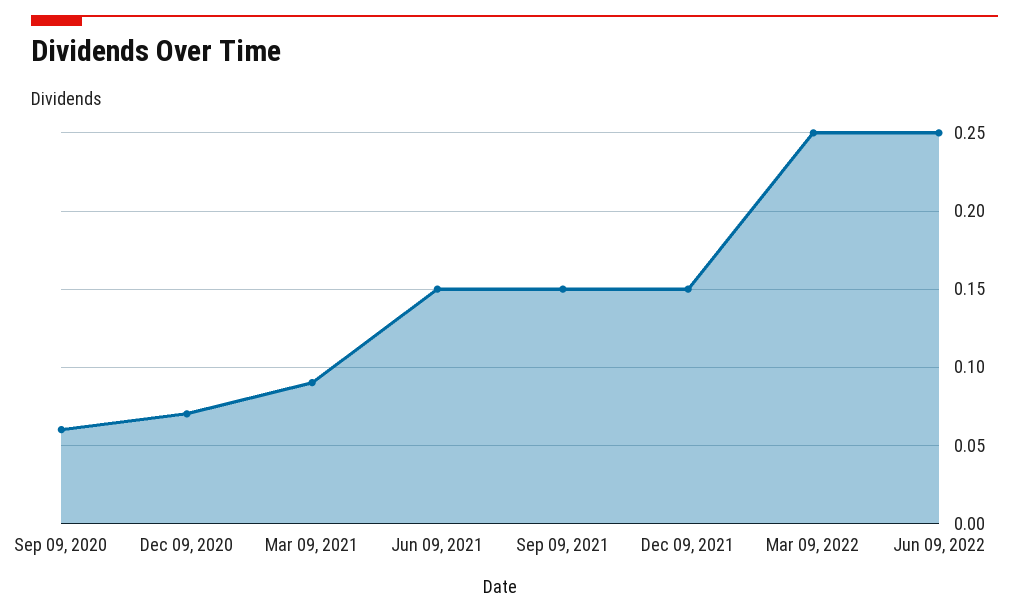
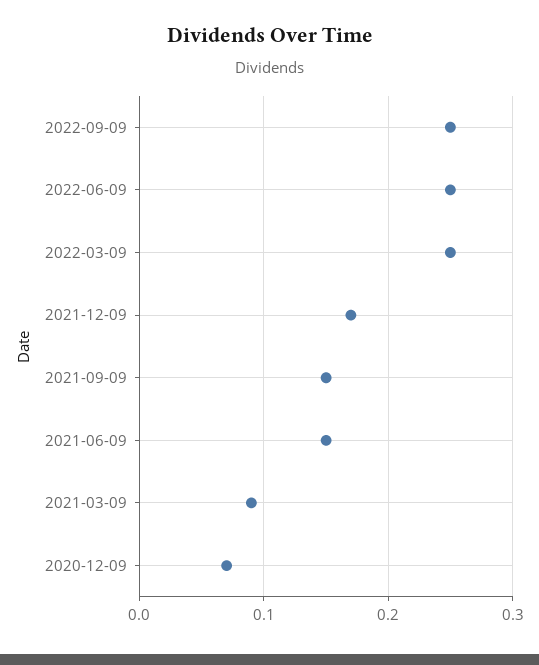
Sep 09, 2020: 0.06 -> none
Dec 09, 2021: 0.15 -> 0.17
2022-09-09: none -> 0.25

